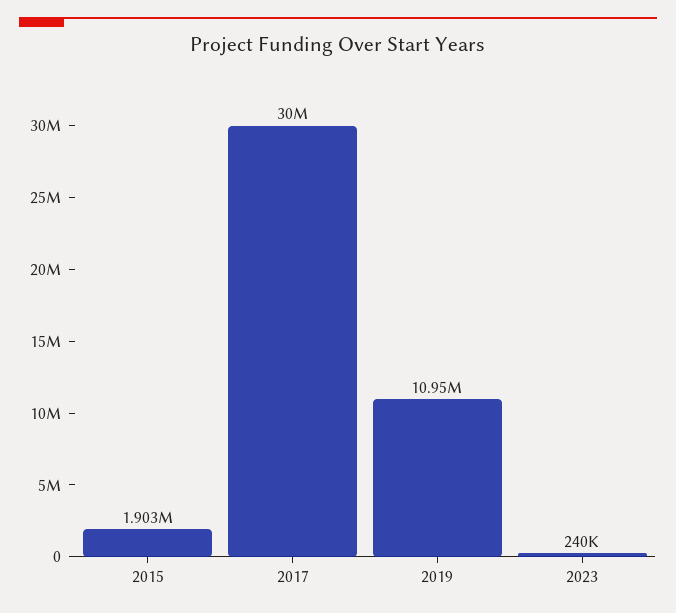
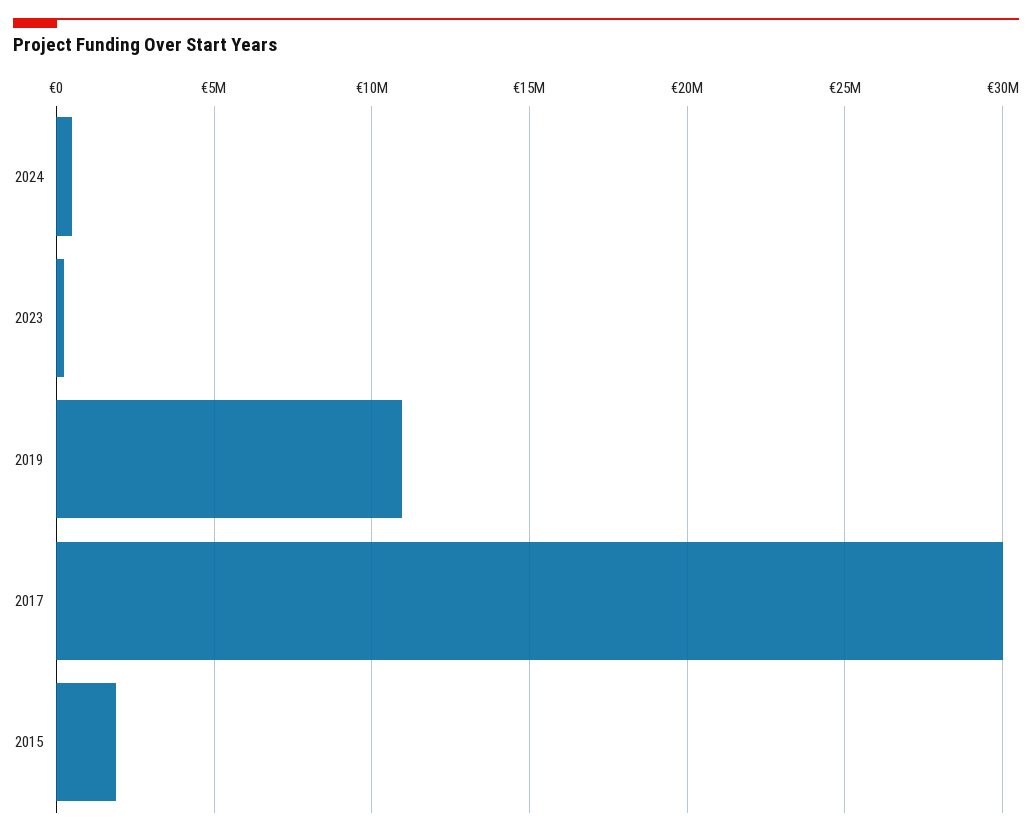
2024: none -> 500000

